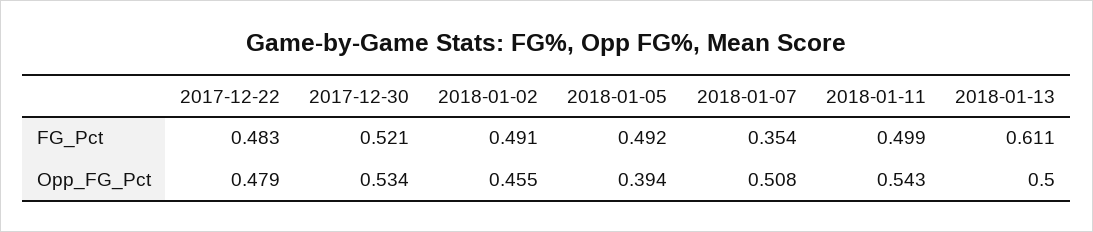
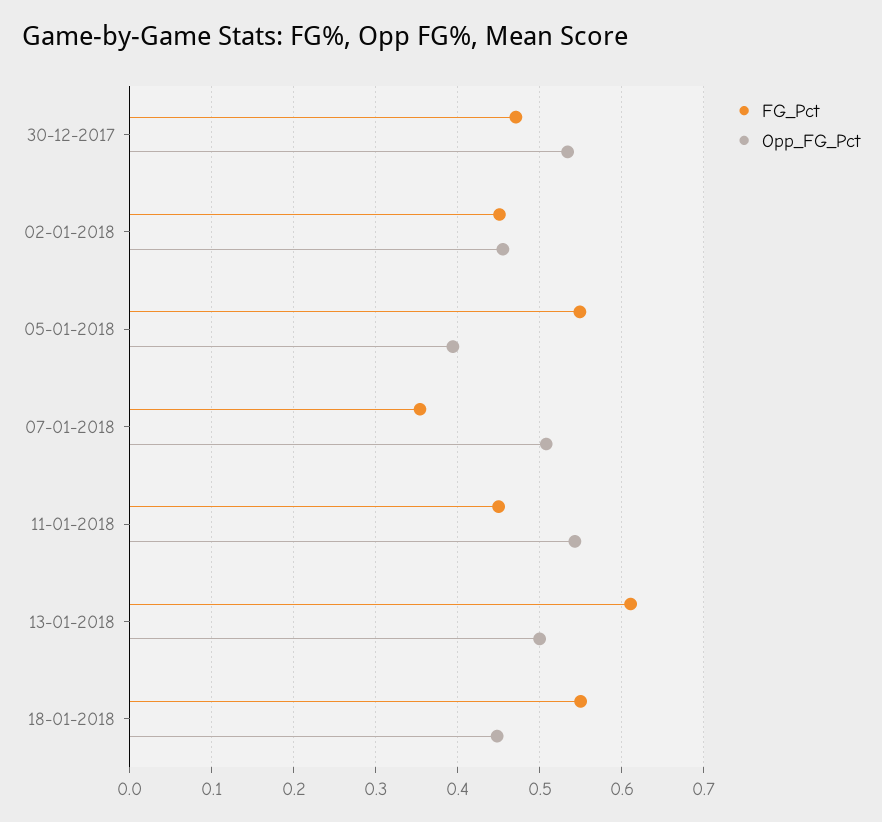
FG_Pct, 2017-12-22: 0.483 -> none
FG_Pct, 2017-12-30: 0.521 -> 0.47
FG_Pct, 2018-01-02: 0.491 -> 0.45
FG_Pct, 2018-01-05: 0.492 -> 0.55
FG_Pct, 2018-01-11: 0.499 -> 0.45
Opp_FG_Pct, 2017-12-22: 0.479 -> none
FG_Pct, 18-01-2018: none -> 0.55
Opp_FG_Pct, 18-01-2018: none -> 0.45

